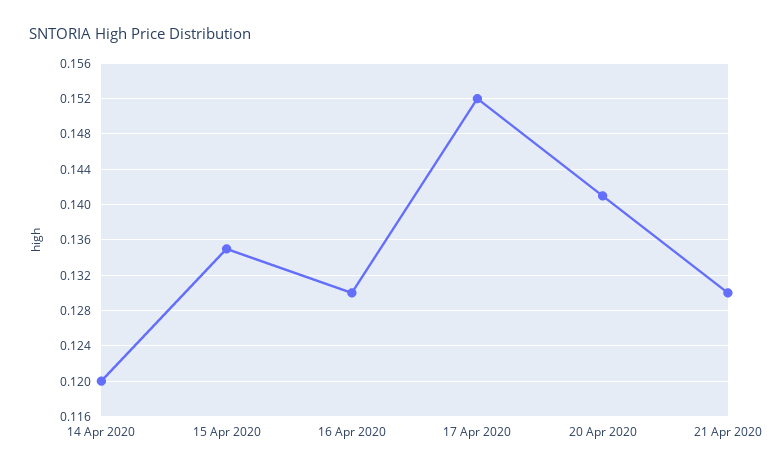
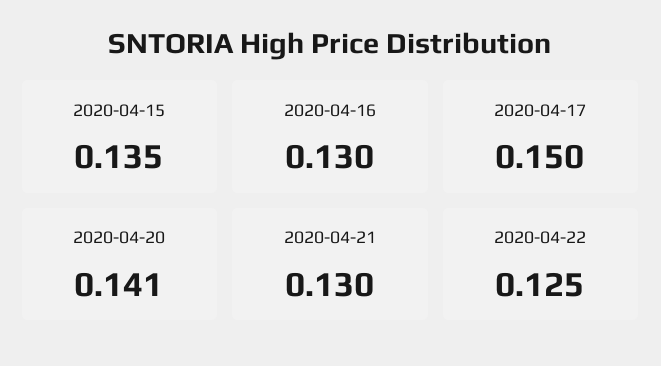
14 Apr 2020: 0.12 -> none
17 Apr 2020: 0.152 -> 0.15
2020-04-22: none -> 0.125

